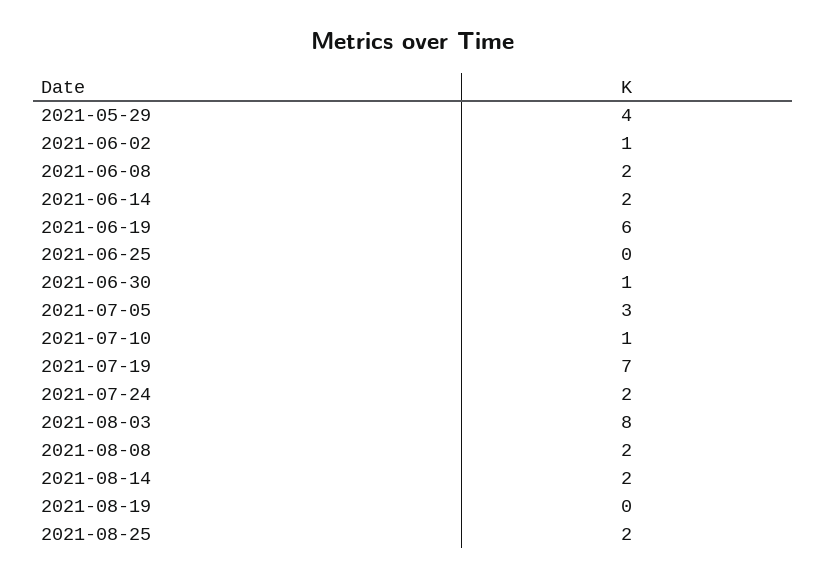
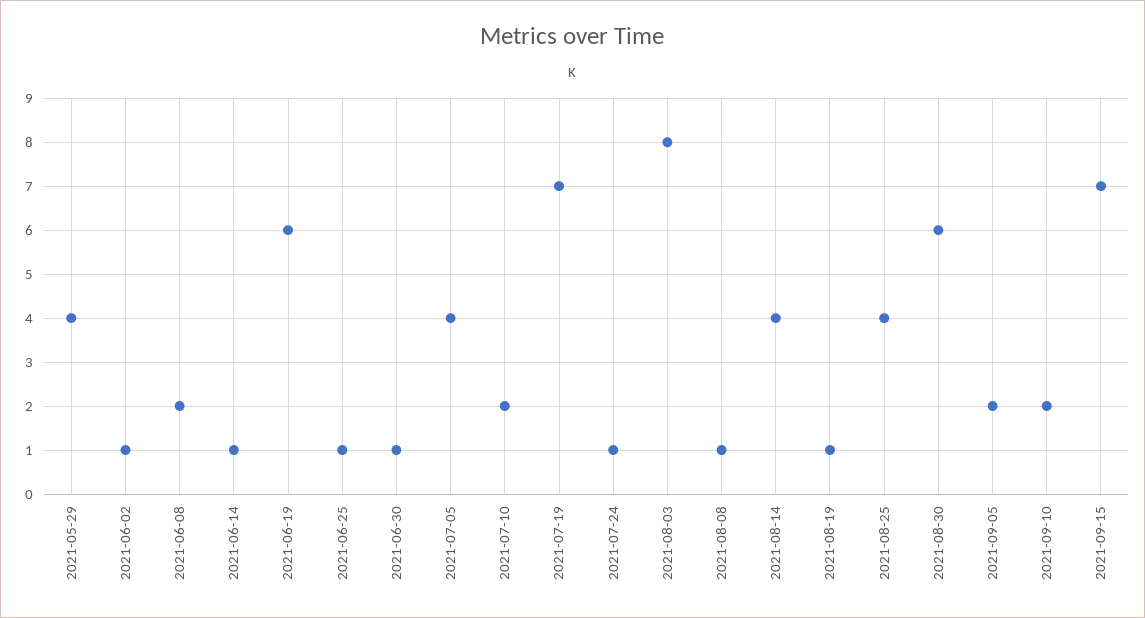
2021-06-14: 2 -> 1
2021-06-25: 0 -> 1
2021-07-05: 3 -> 4
2021-07-10: 1 -> 2
2021-07-24: 2 -> 1
2021-08-08: 2 -> 1
2021-08-14: 2 -> 4
2021-08-19: 0 -> 1
2021-08-25: 2 -> 4
2021-08-30: none -> 6
2021-09-05: none -> 2
2021-09-10: none -> 2
2021-09-15: none -> 7

